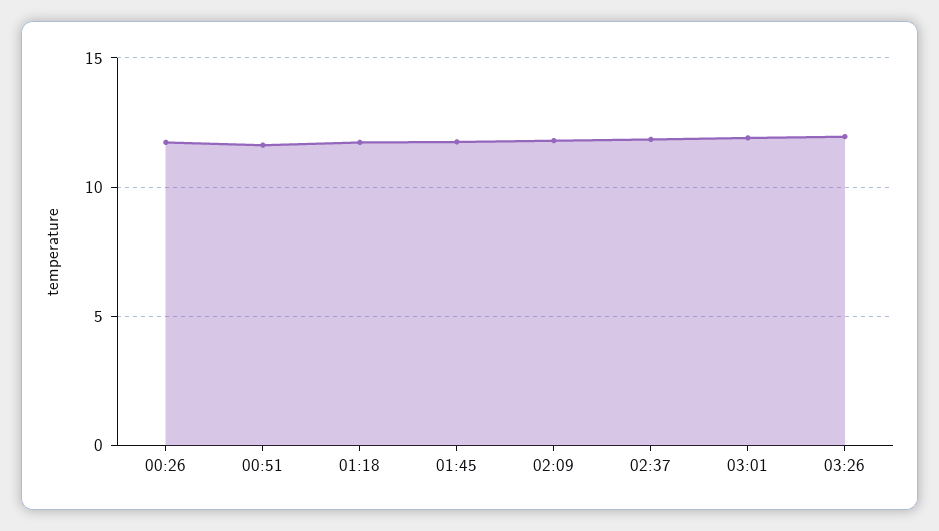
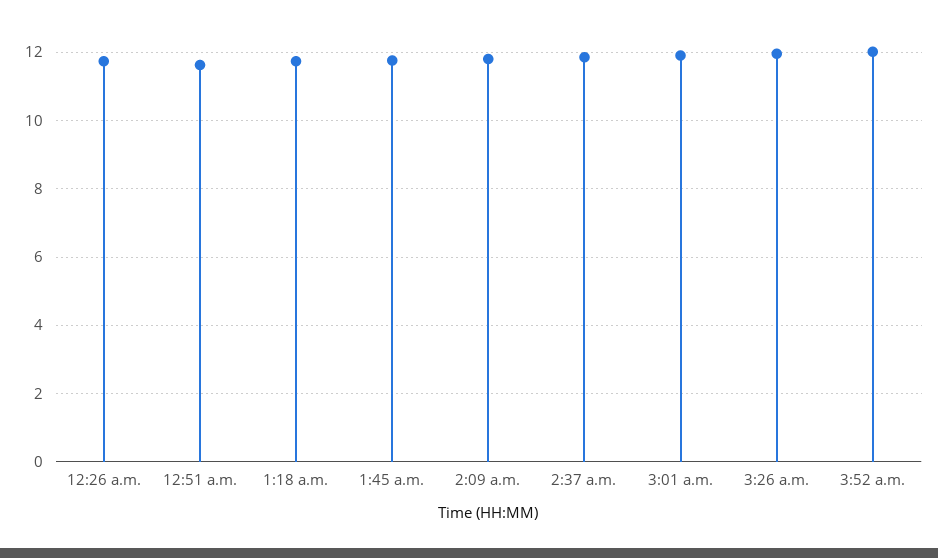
3:52 a.m.: none -> 12

